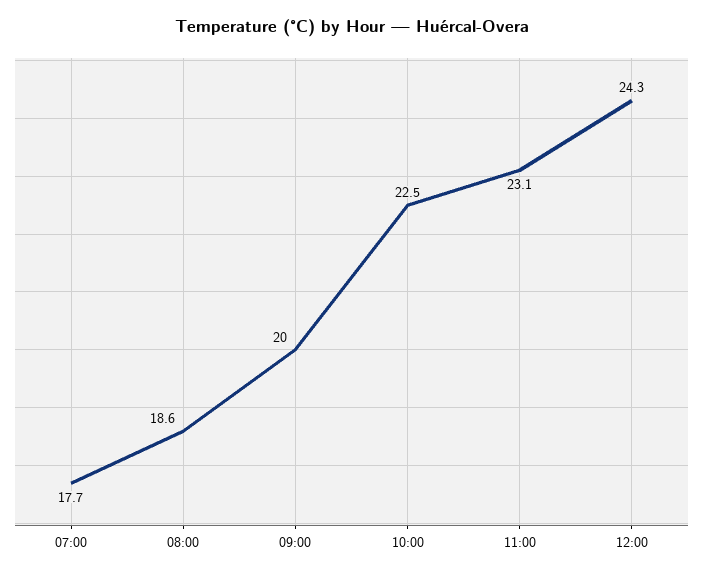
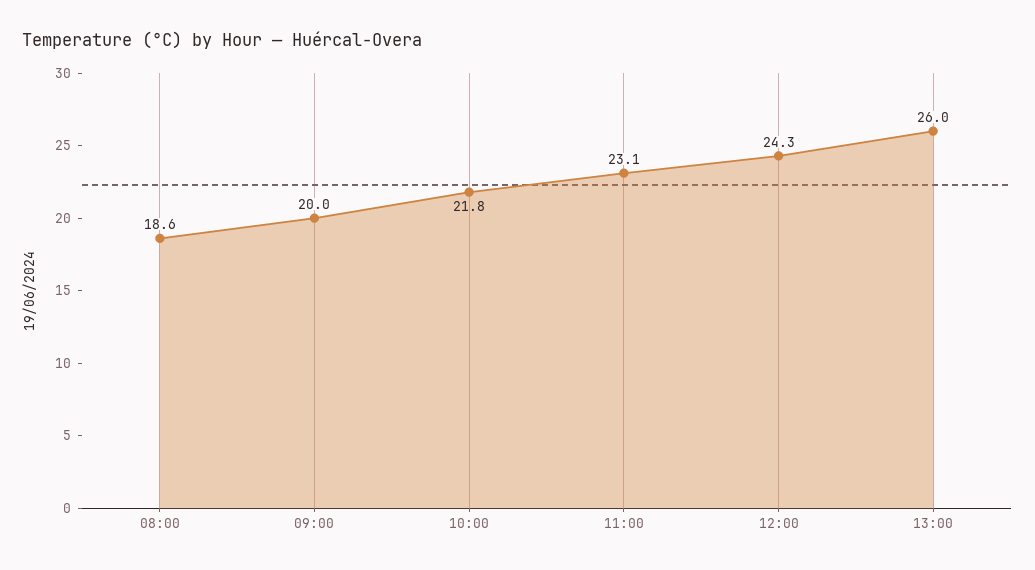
07:00: 17.7 -> none
10:00: 22.5 -> 21.8
13:00: none -> 26

